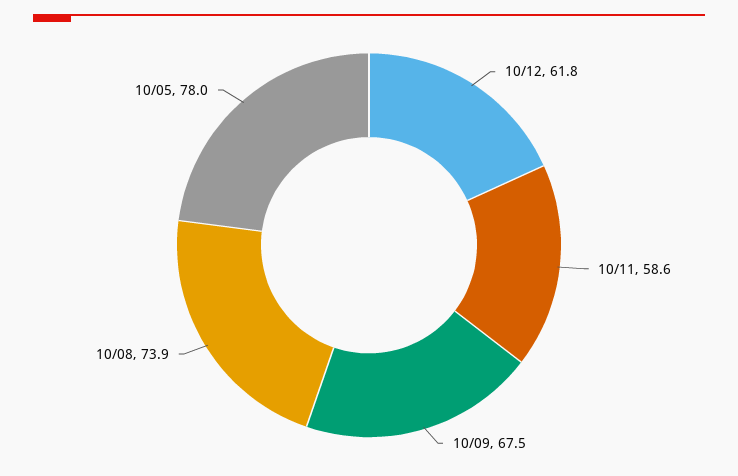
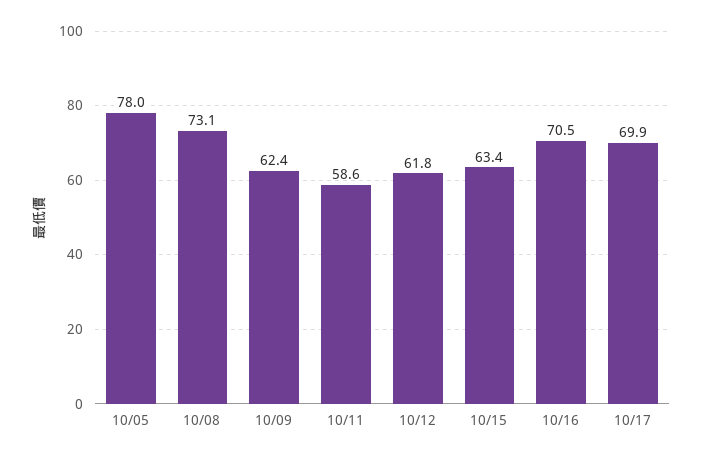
10/09: 67.5 -> 62.4
10/08: 73.9 -> 73.1
10/15: none -> 63.4
10/16: none -> 70.5
10/17: none -> 69.9

